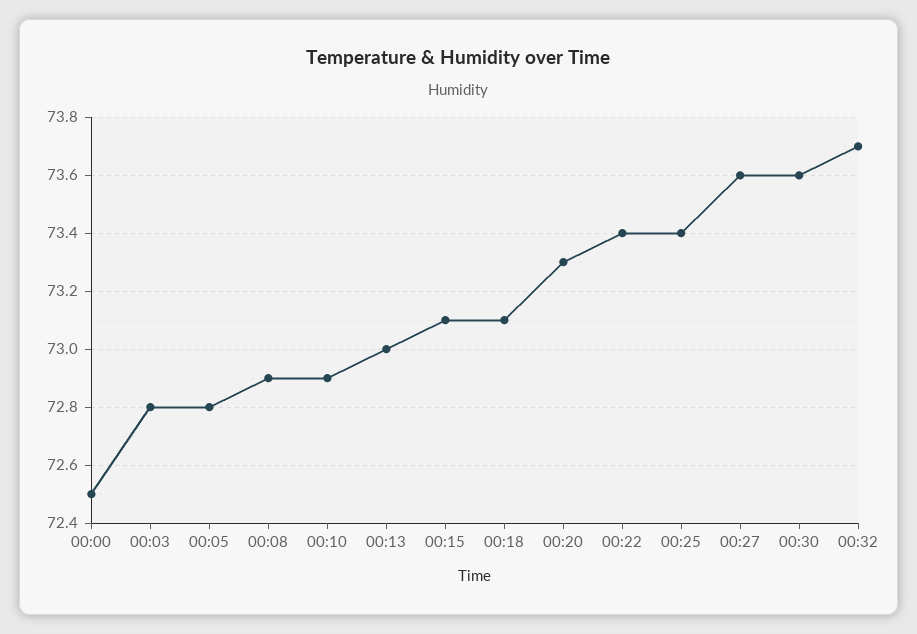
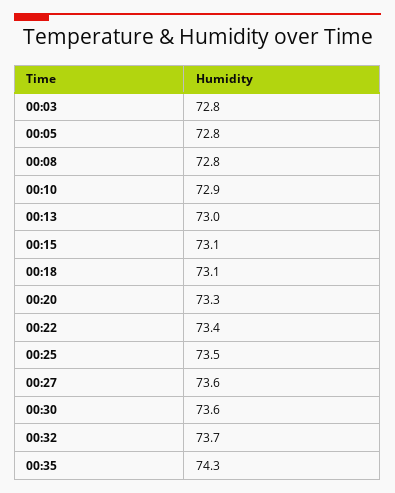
00:00: 72.5 -> none
00:08: 72.9 -> 72.8
00:25: 73.4 -> 73.5
00:35: none -> 74.3

